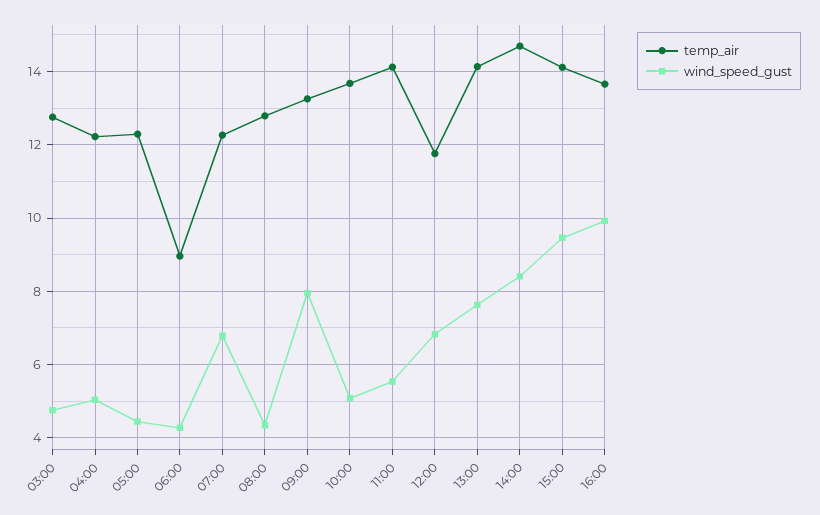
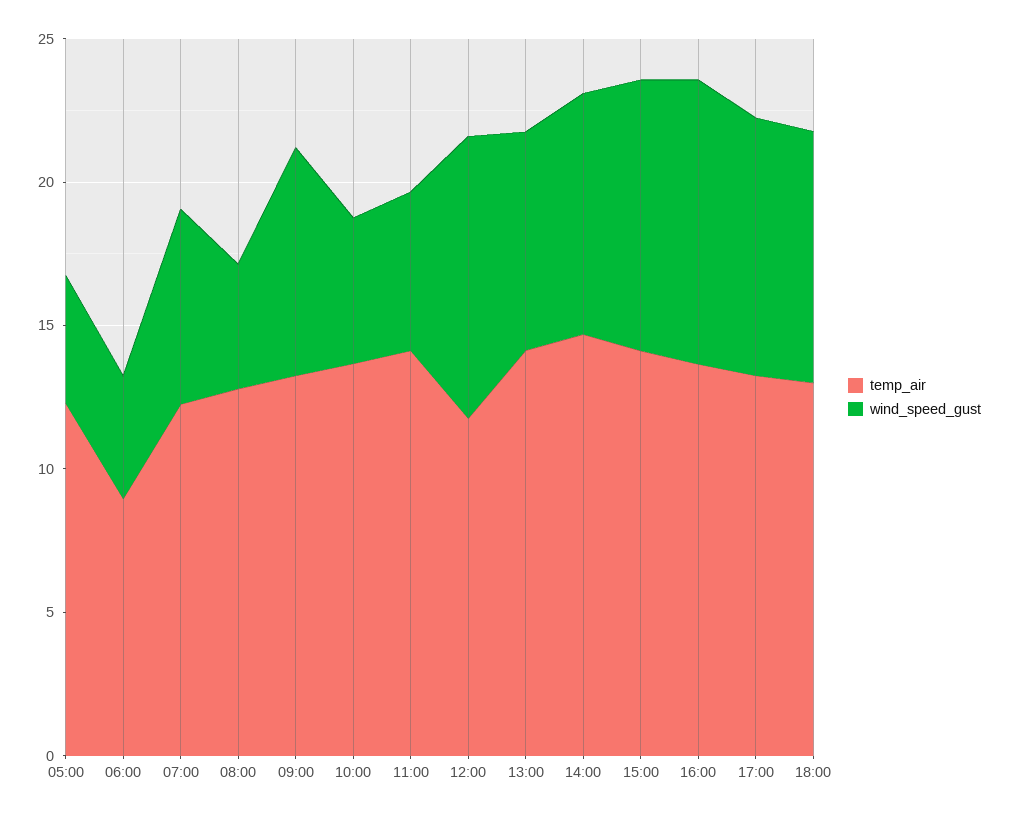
temp_air, 03:00: 12.8 -> none
wind_speed_gust, 03:00: 4.8 -> none
temp_air, 04:00: 12.2 -> none
wind_speed_gust, 04:00: 5 -> none
wind_speed_gust, 12:00: 6.8 -> 10
temp_air, 17:00: none -> 13
wind_speed_gust, 17:00: none -> 9
temp_air, 18:00: none -> 13
wind_speed_gust, 18:00: none -> 9

